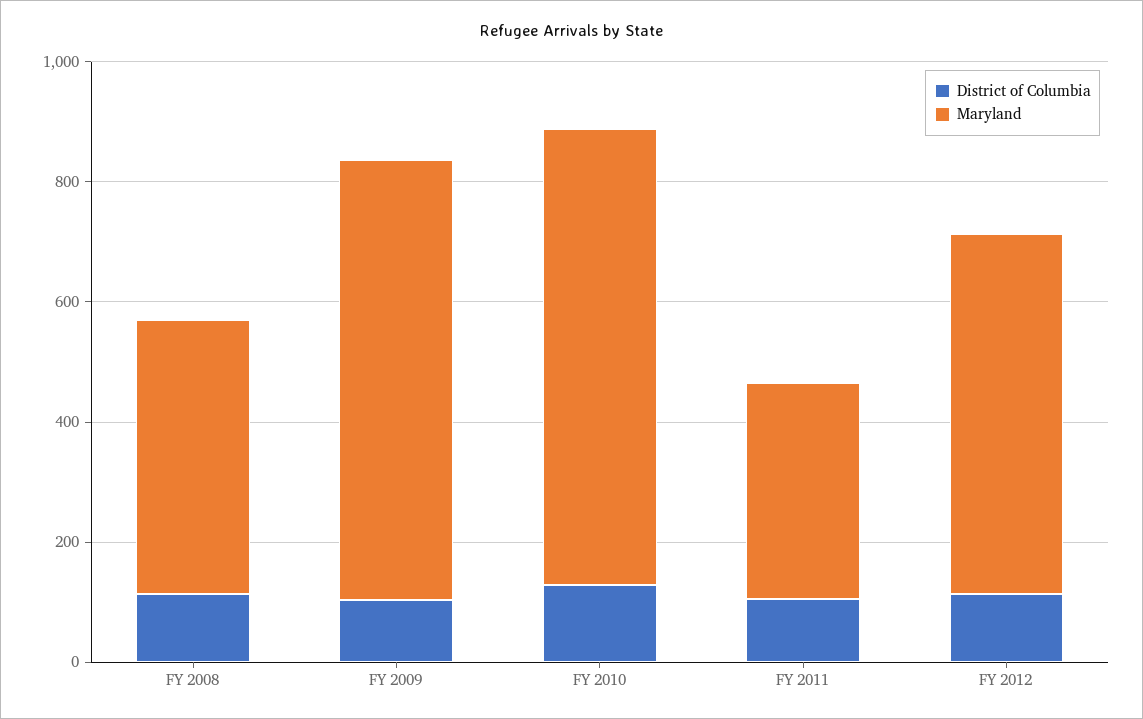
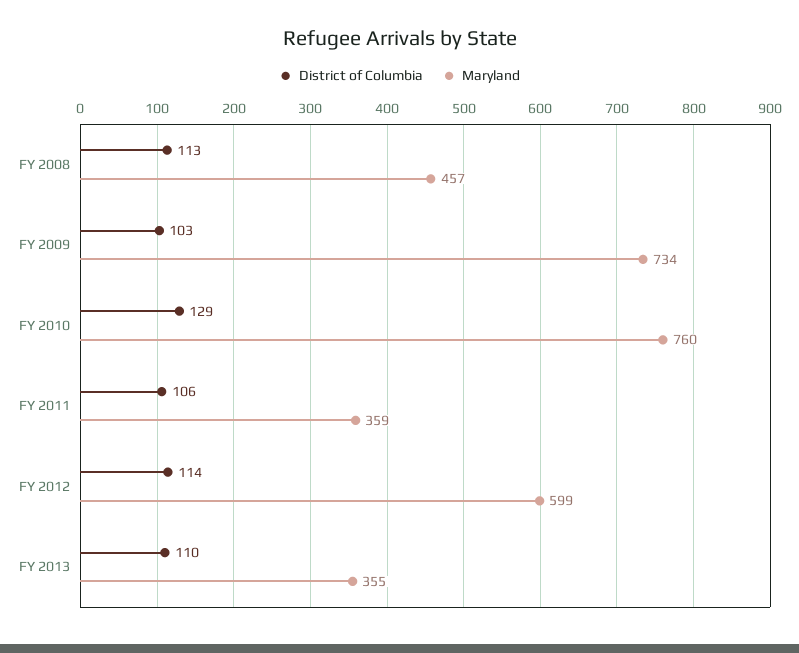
District of Columbia, FY 2013: none -> 110
Maryland, FY 2013: none -> 355

